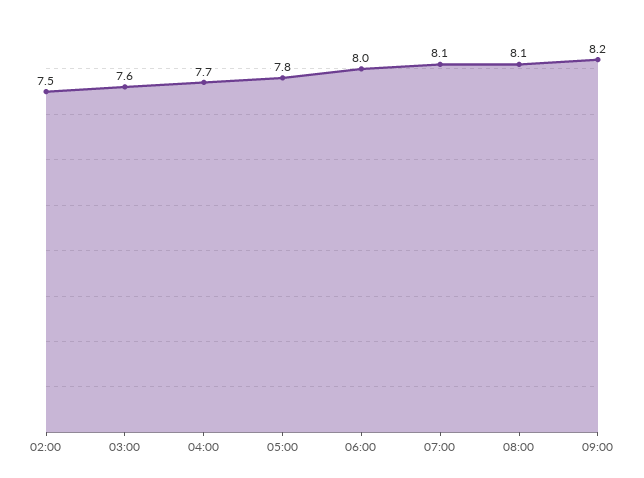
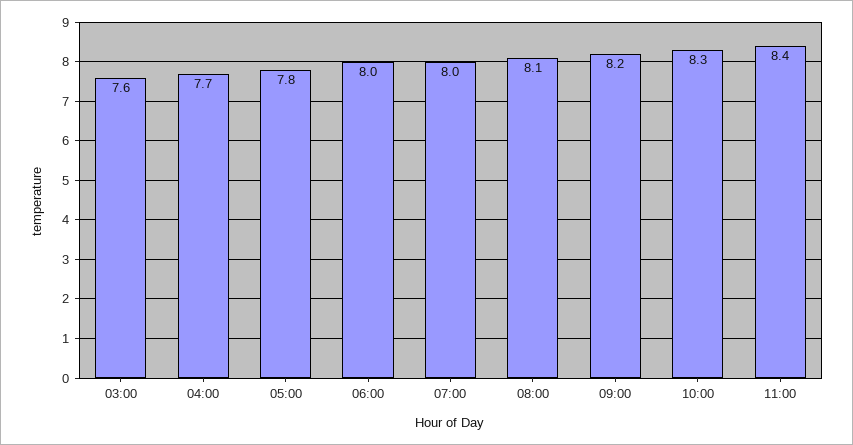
02:00: 7.5 -> none
07:00: 8.1 -> 8
10:00: none -> 8.3
11:00: none -> 8.4

